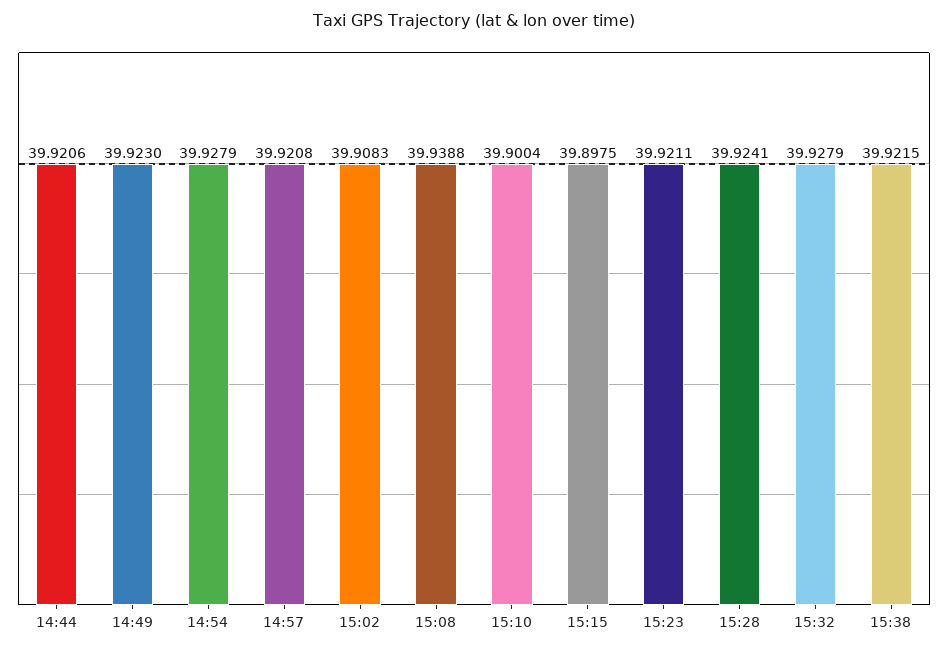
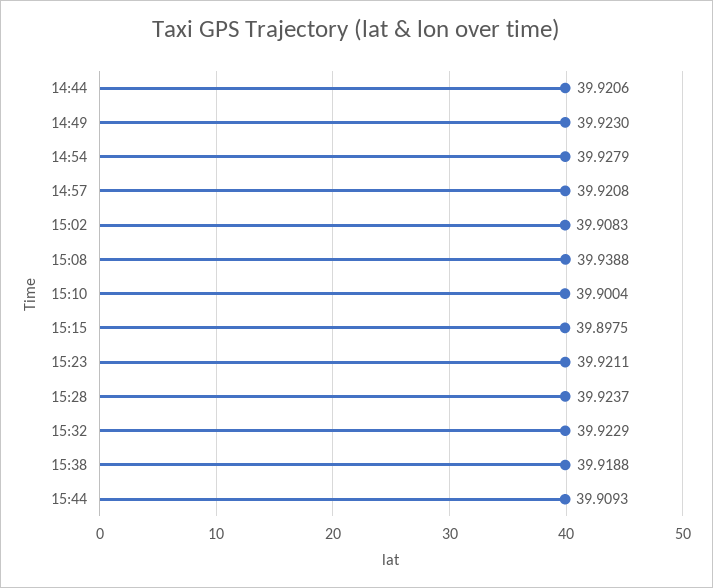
15:28: 39.9241 -> 39.9237
15:32: 39.9279 -> 39.9229
15:38: 39.9215 -> 39.9188
15:44: none -> 39.9093

